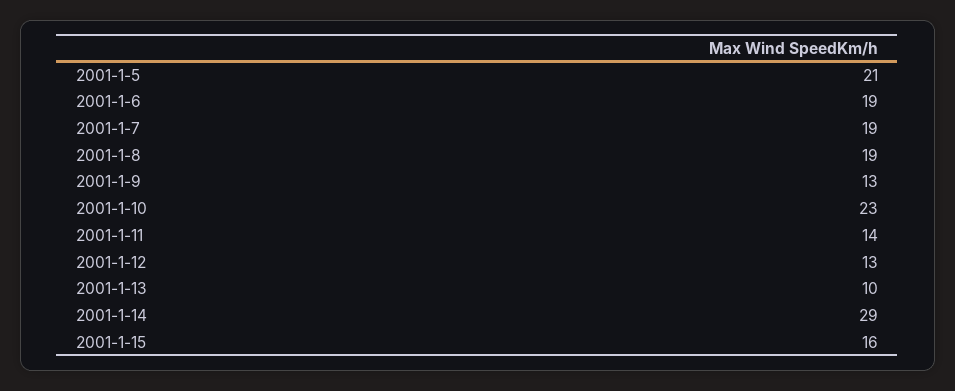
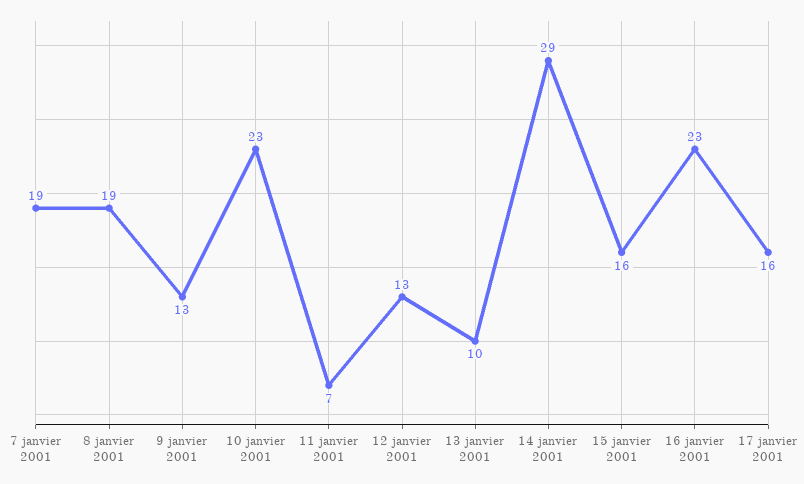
2001-1-5: 21 -> none
2001-1-6: 19 -> none
2001-1-11: 14 -> 7
16 janvier 2001: none -> 23
17 janvier 2001: none -> 16

